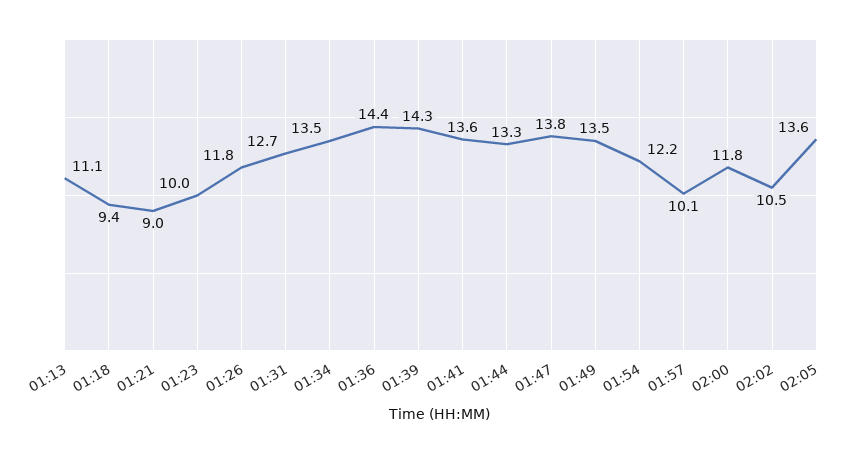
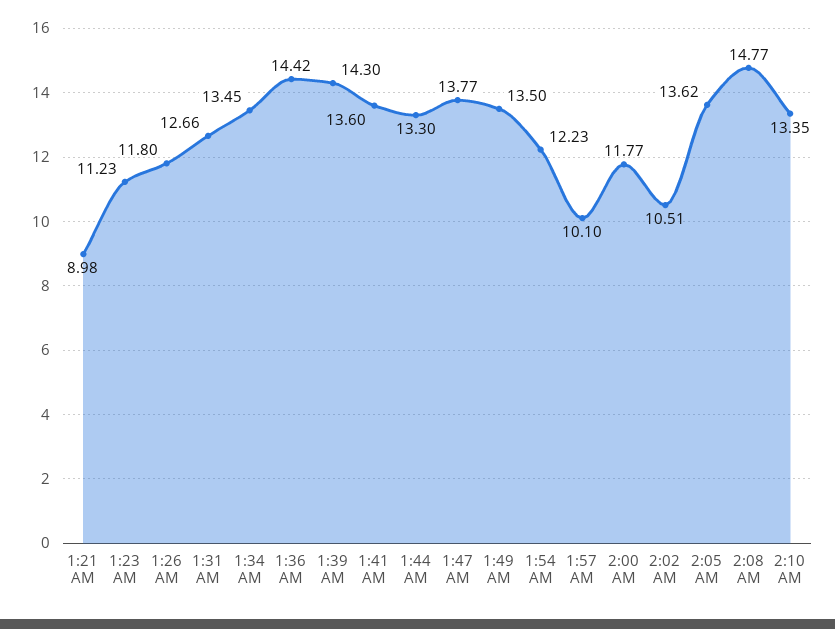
01:13: 11.1 -> none
01:18: 9.4 -> none
01:23: 10 -> 11.23
2:08 AM: none -> 14.77
2:10 AM: none -> 13.35

